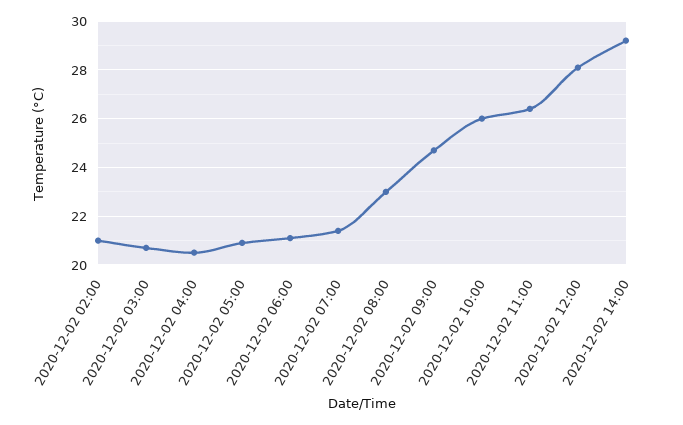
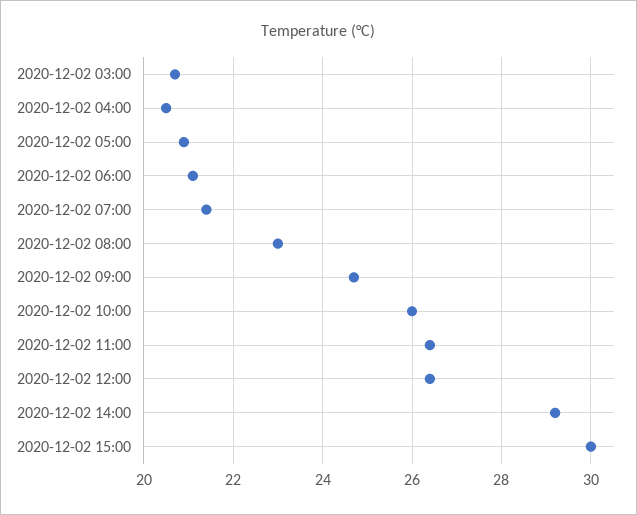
2020-12-02 02:00: 21 -> none
2020-12-02 12:00: 28 -> 26.5
2020-12-02 15:00: none -> 30

